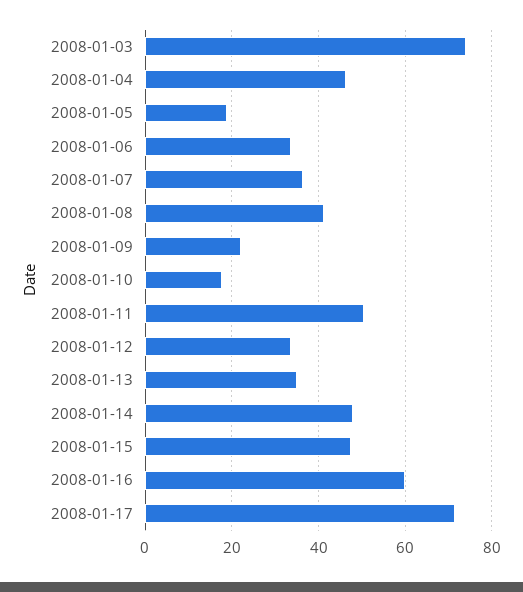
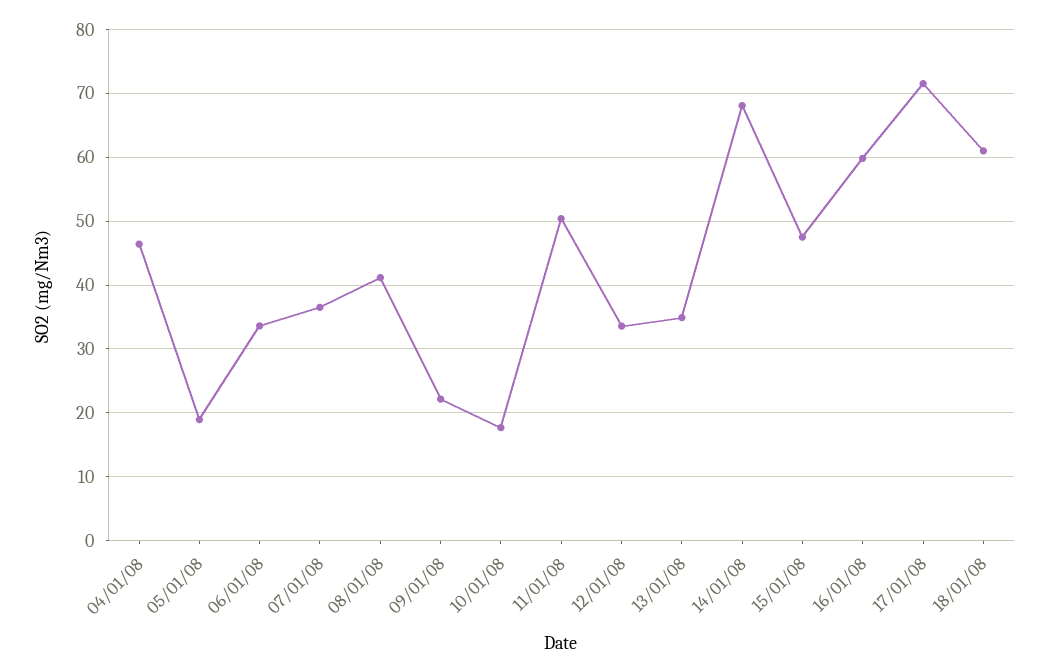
2008-01-03: 74 -> none
2008-01-14: 48 -> 68
18/01/08: none -> 61

